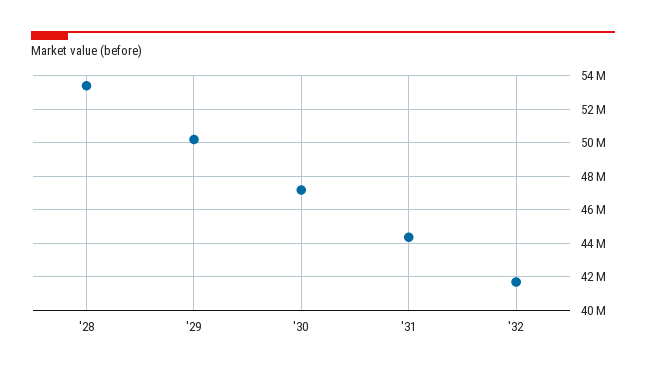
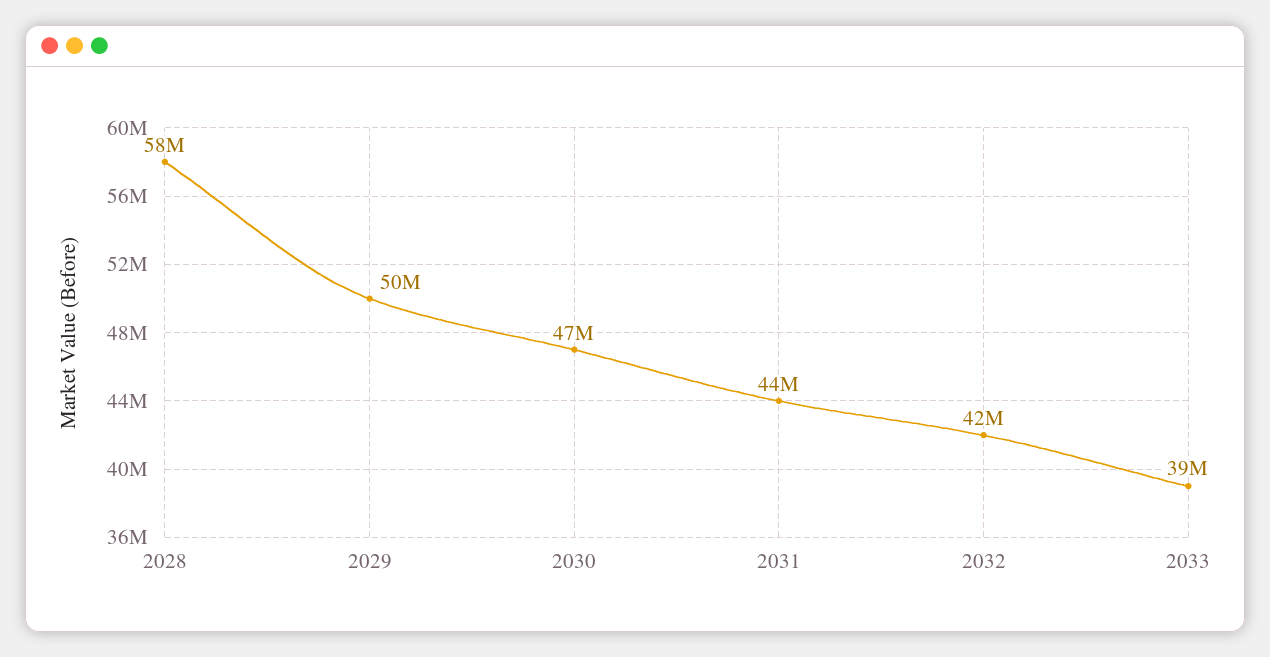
'28: 53500000 -> 58000000
2033: none -> 39000000

